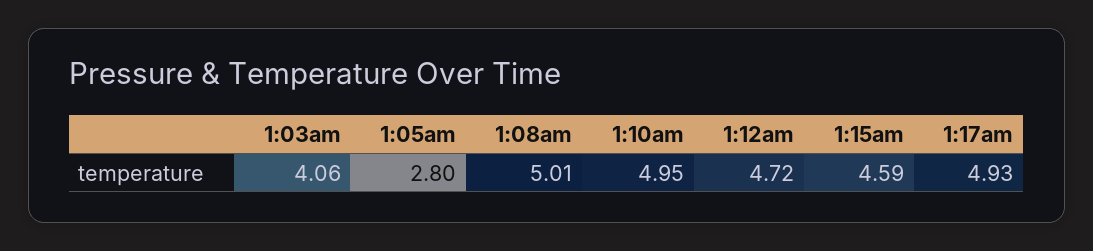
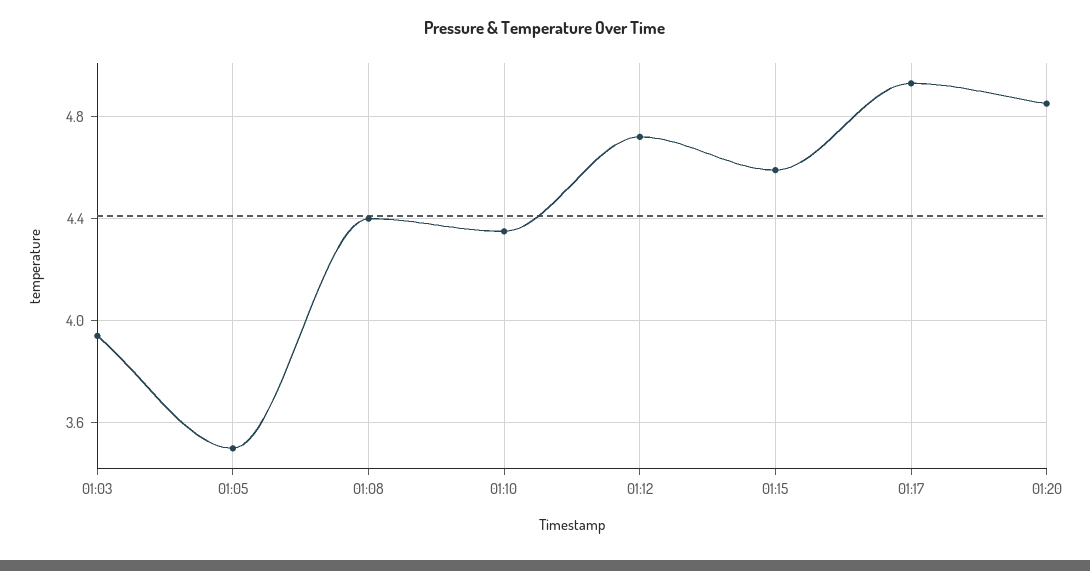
1:03am: 4.06 -> 3.95
1:05am: 2.8 -> 3.5
1:08am: 5.01 -> 4.4
1:10am: 4.95 -> 4.35
01:20: none -> 4.85

